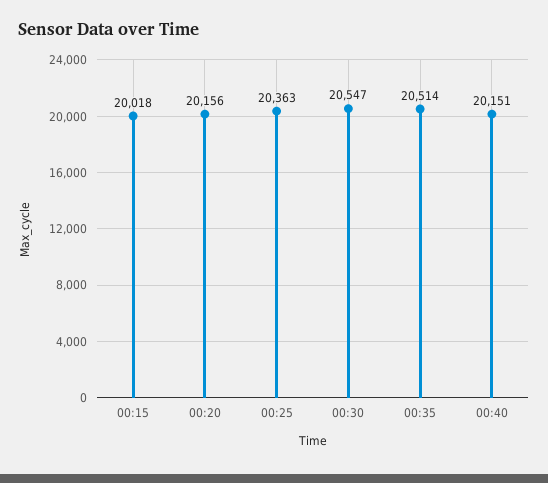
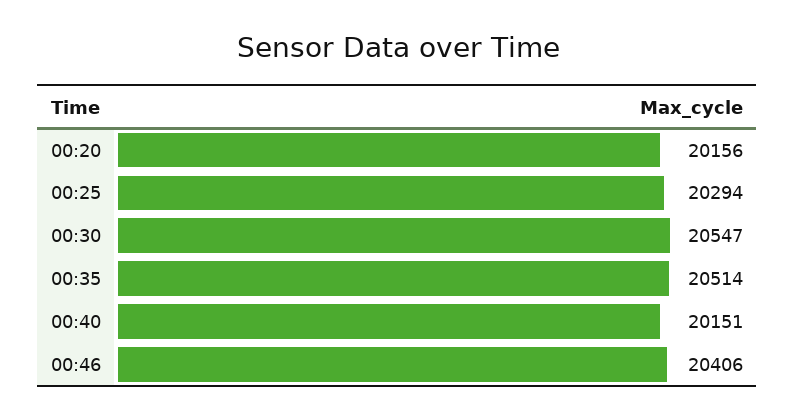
00:15: 20018 -> none
00:25: 20363 -> 20294
00:46: none -> 20406

